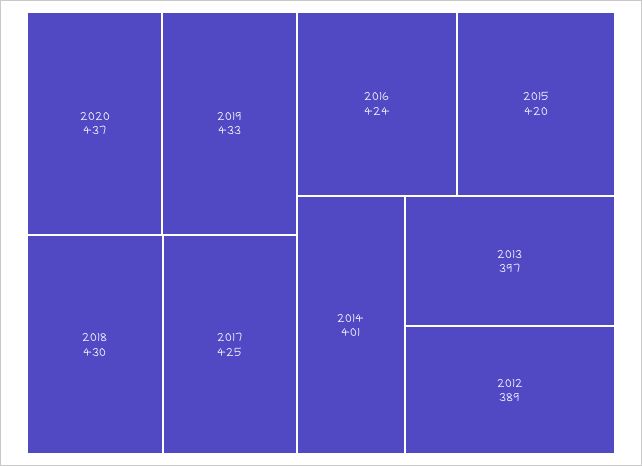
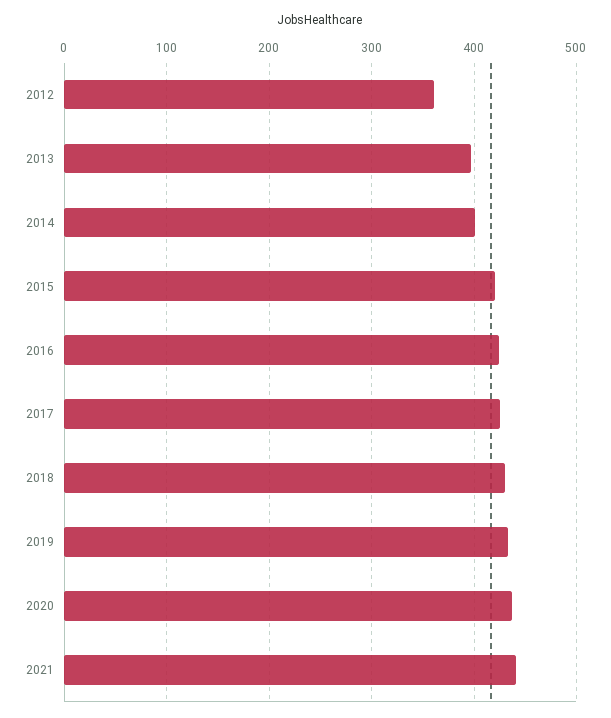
2012: 389 -> 360
2021: none -> 440

